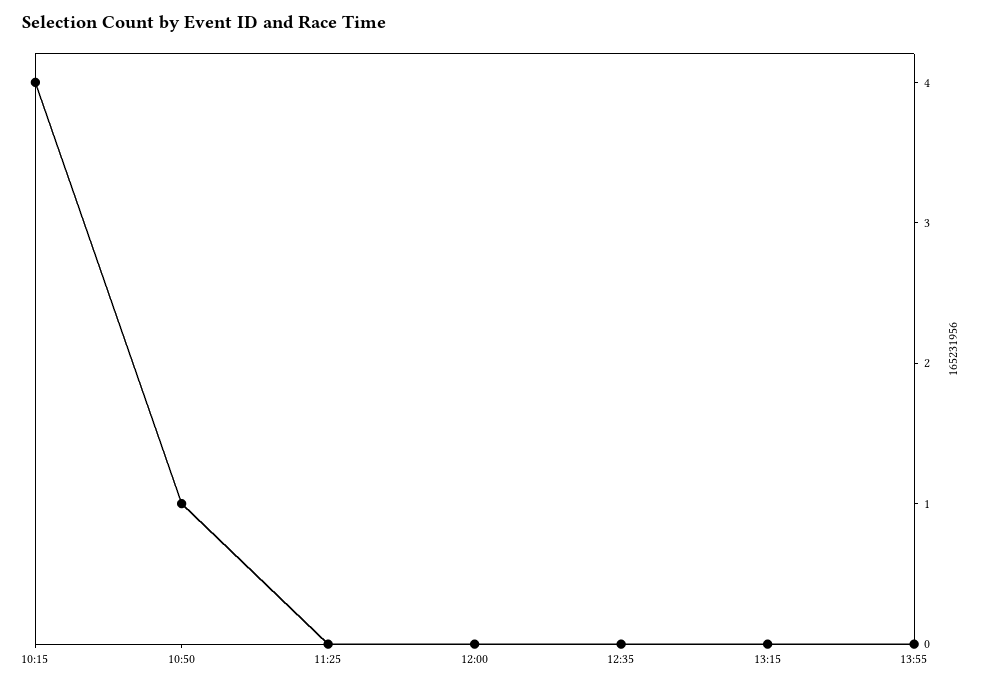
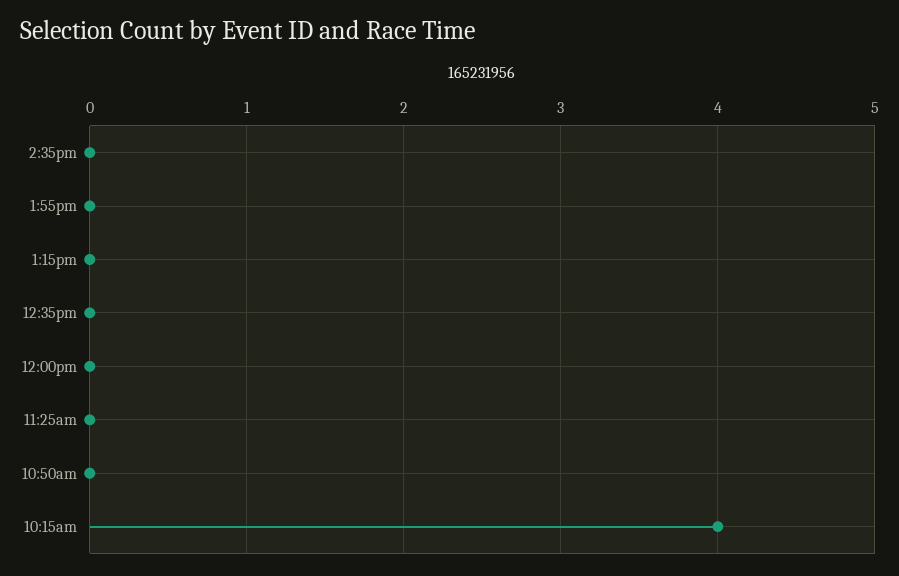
10:50: 1 -> 0
2:35pm: none -> 0

